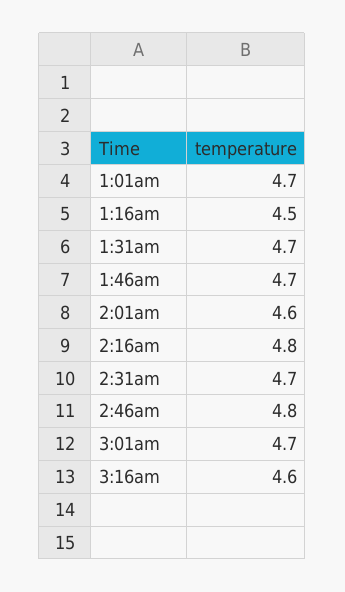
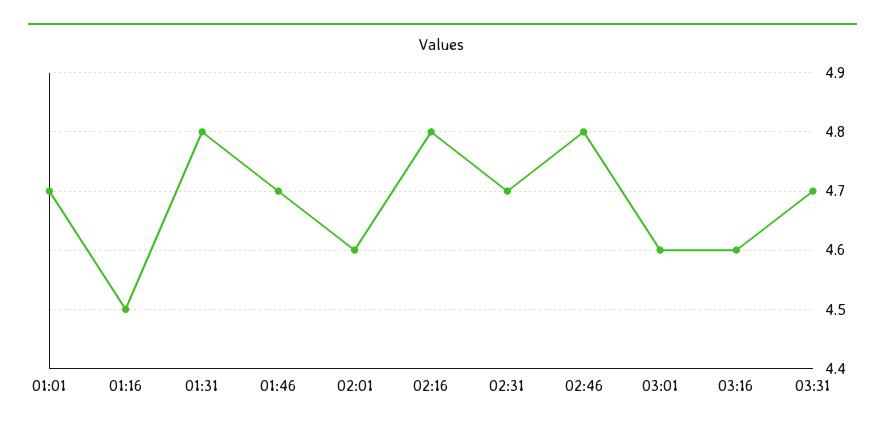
1:31am: 4.7 -> 4.8
3:01am: 4.7 -> 4.6
03:31: none -> 4.7

